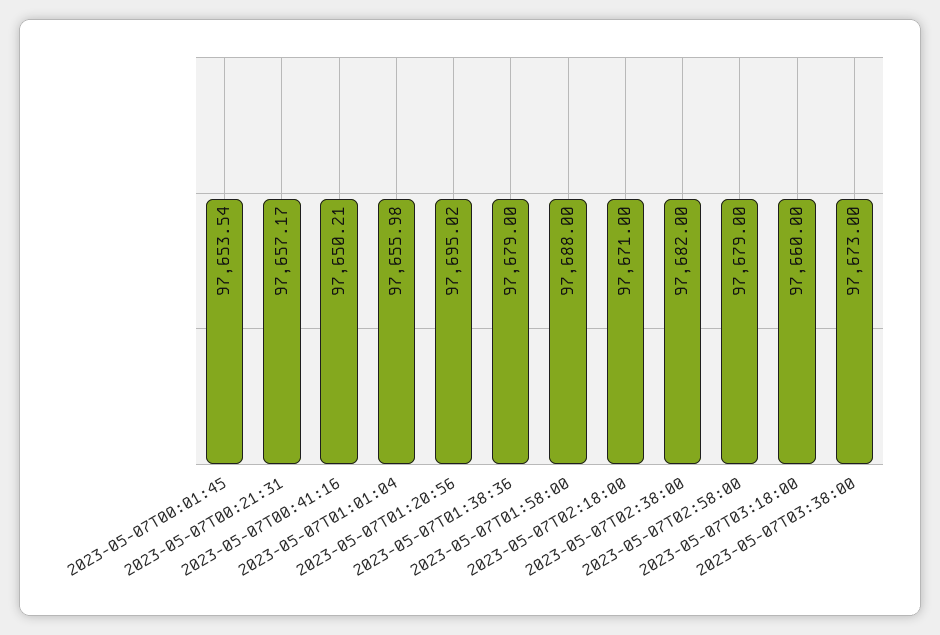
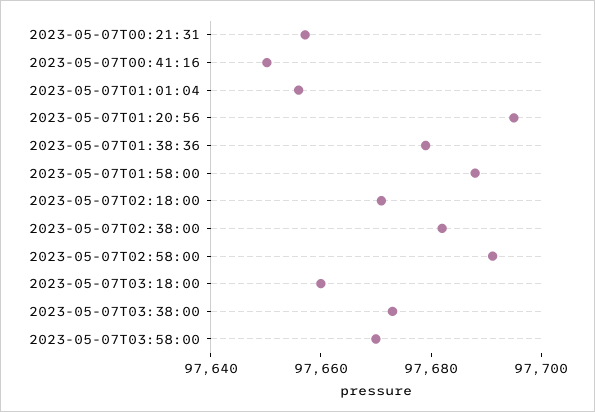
2023-05-07T00:01:45: 97653.54 -> none
2023-05-07T02:58:00: 97679 -> 97690
2023-05-07T03:58:00: none -> 97670

